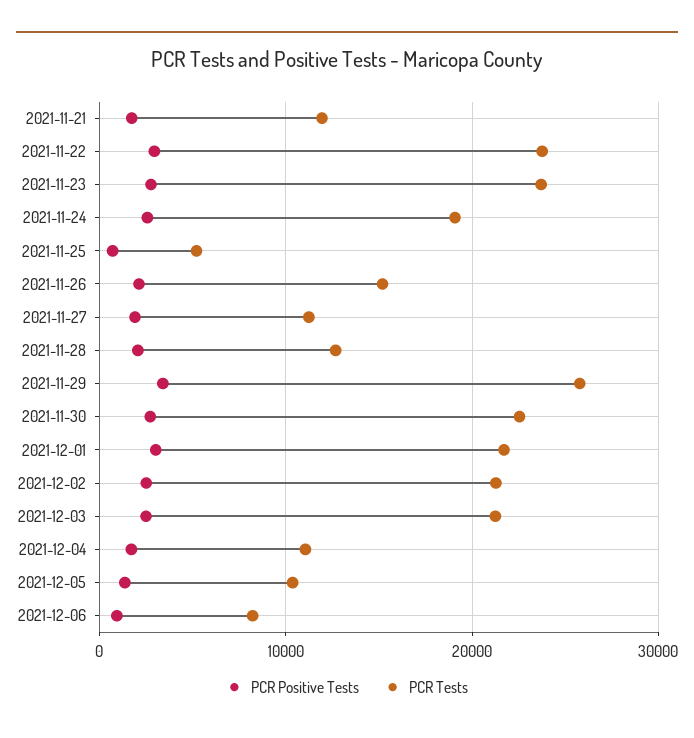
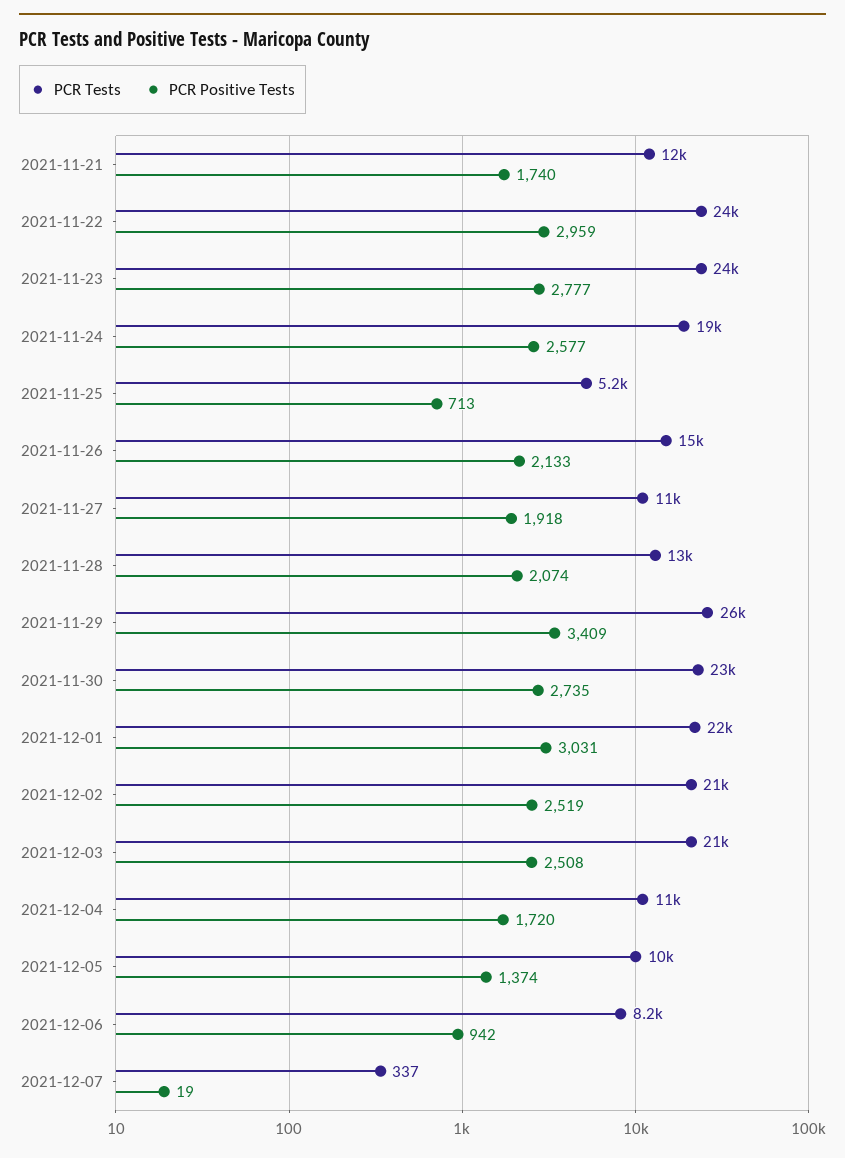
PCR Tests, 2021-12-07: none -> 337
PCR Positive Tests, 2021-12-07: none -> 19

